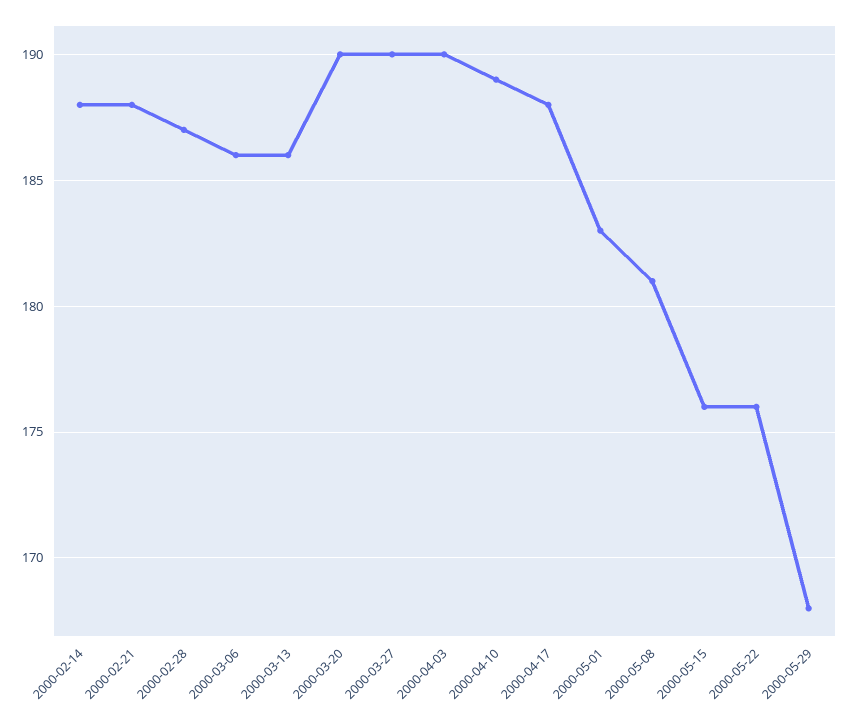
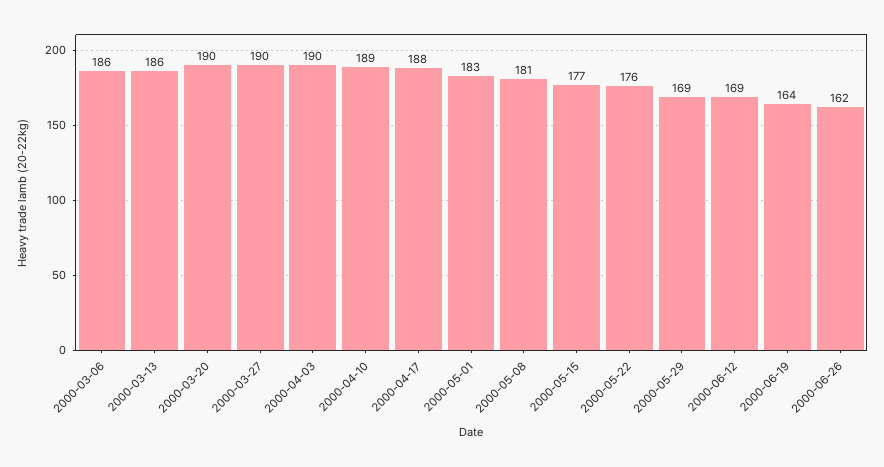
2000-02-14: 188 -> none
2000-02-21: 188 -> none
2000-02-28: 187 -> none
2000-05-15: 176 -> 177
2000-05-29: 168 -> 169
2000-06-12: none -> 169
2000-06-19: none -> 164
2000-06-26: none -> 162

